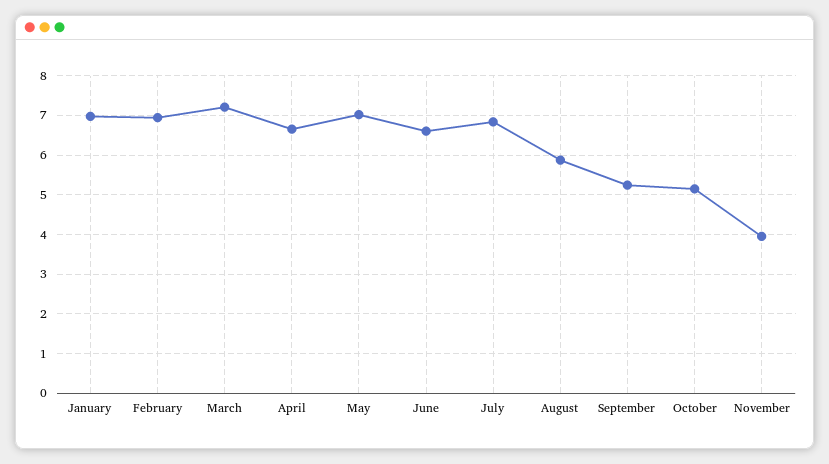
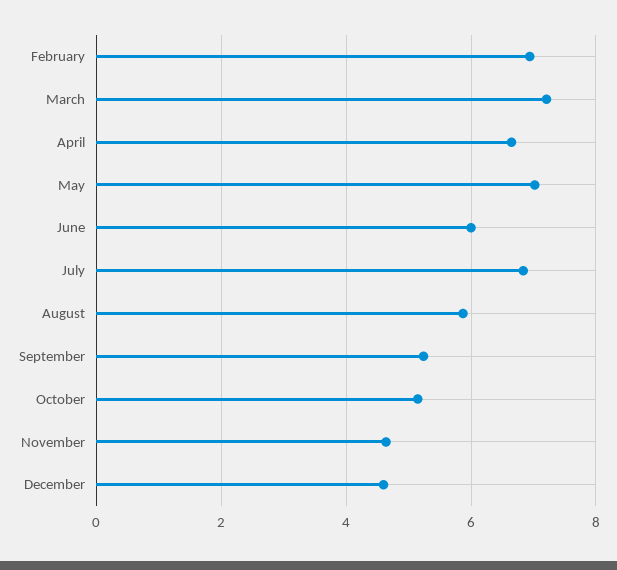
January: 7 -> none
June: 6.6 -> 6
November: 4 -> 4.6
December: none -> 4.6

